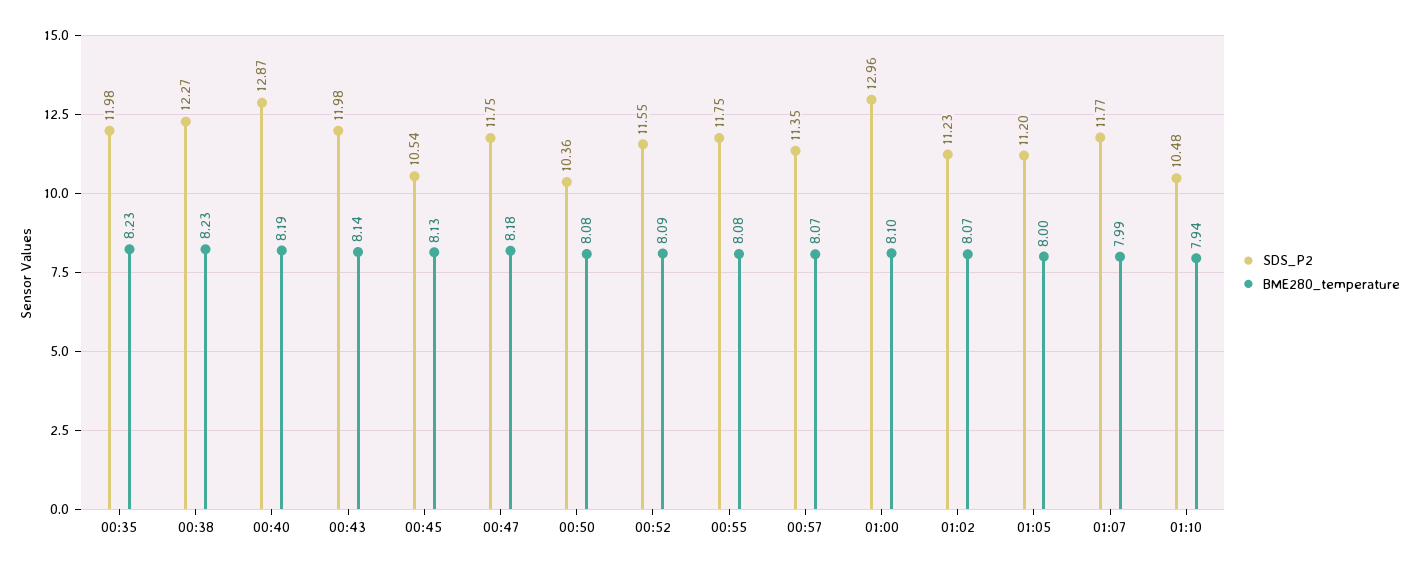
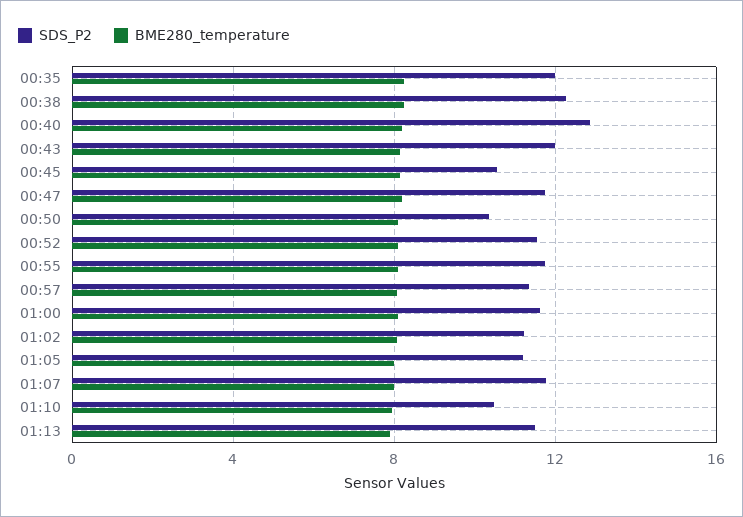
SDS_P2, 01:00: 12.96 -> 11.5
SDS_P2, 01:13: none -> 11.5
BME280_temperature, 01:13: none -> 8

